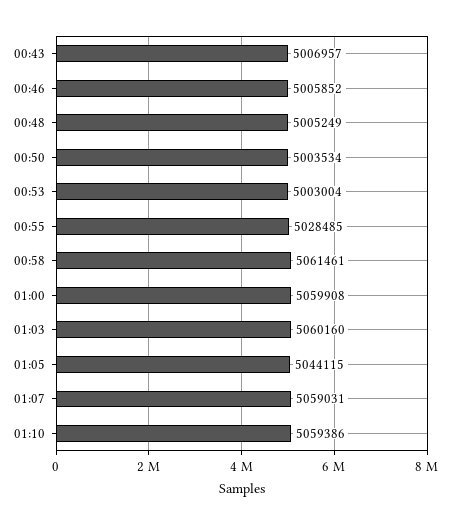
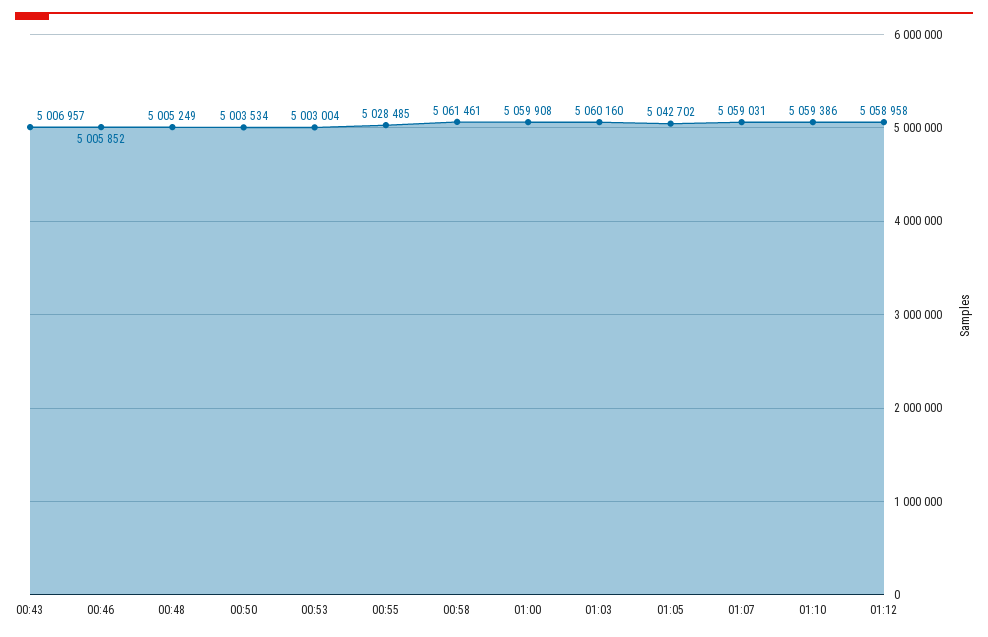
01:05: 5044115 -> 5042702
01:12: none -> 5058958

